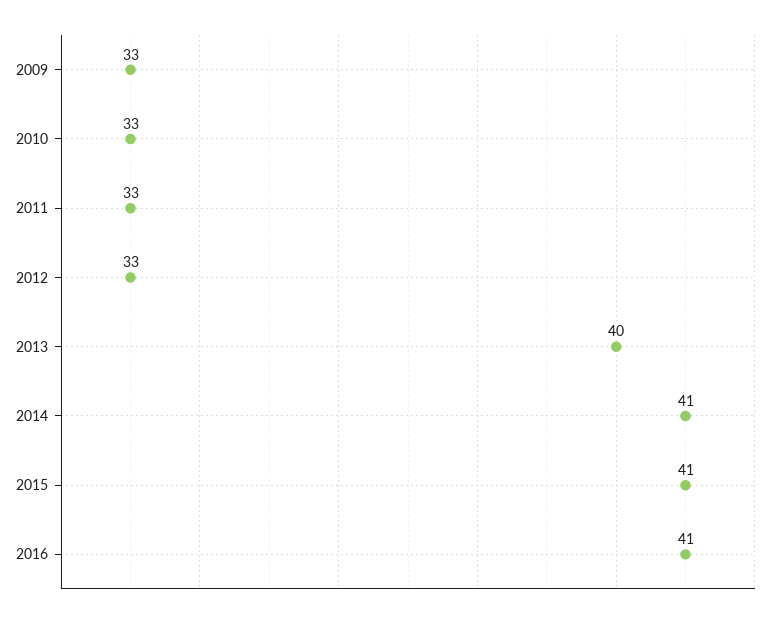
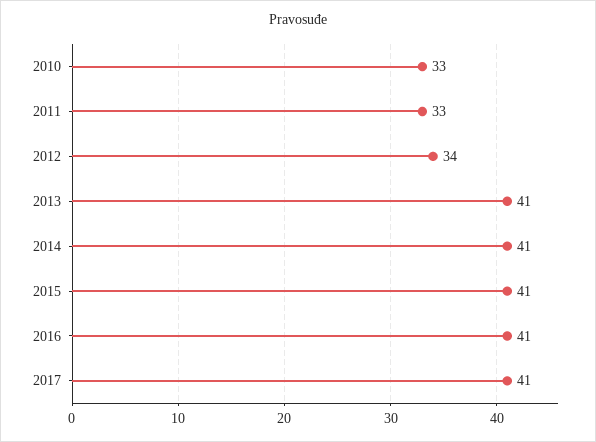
2009: 33 -> none
2012: 33 -> 34
2013: 40 -> 41
2017: none -> 41

